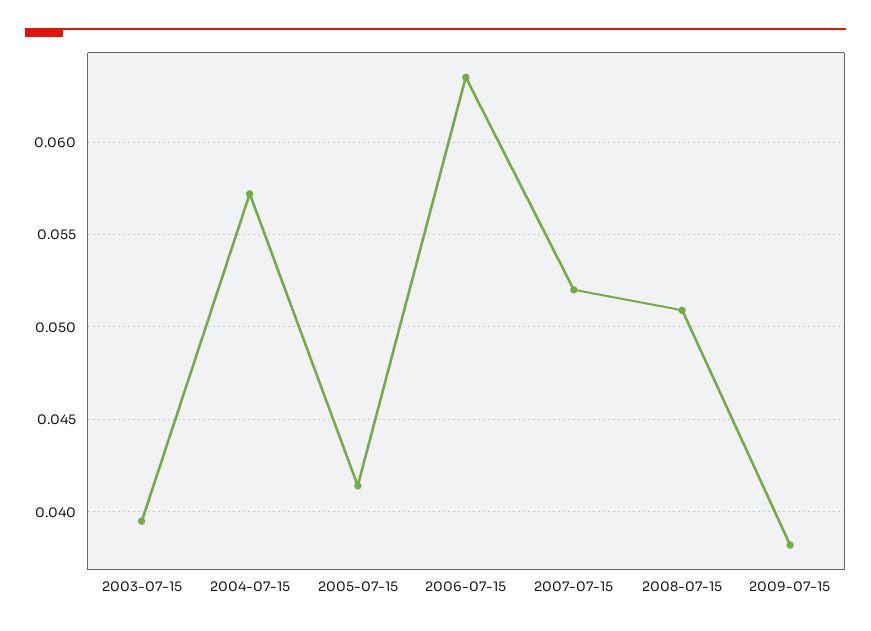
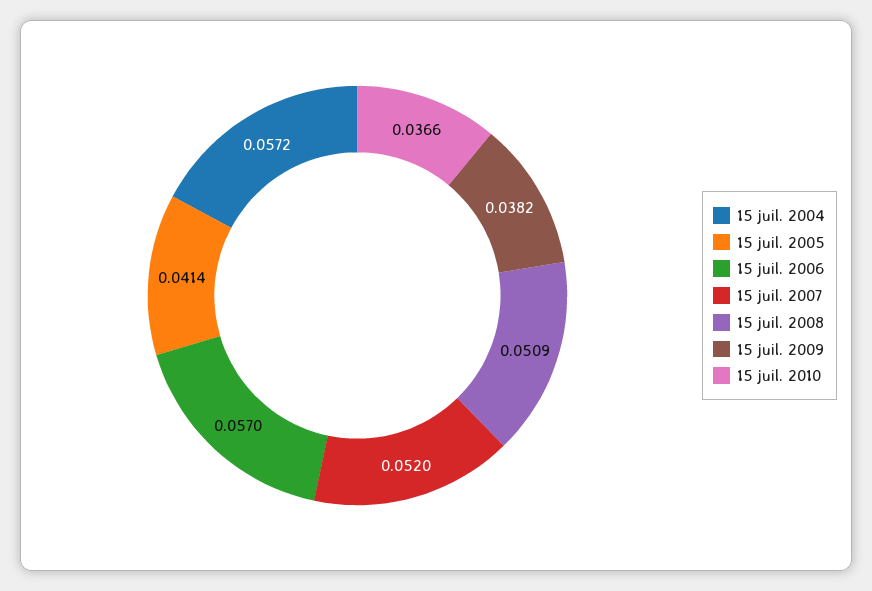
2003-07-15: 0.0395 -> none
2006-07-15: 0.0635 -> 0.057
15 juil. 2010: none -> 0.0366

